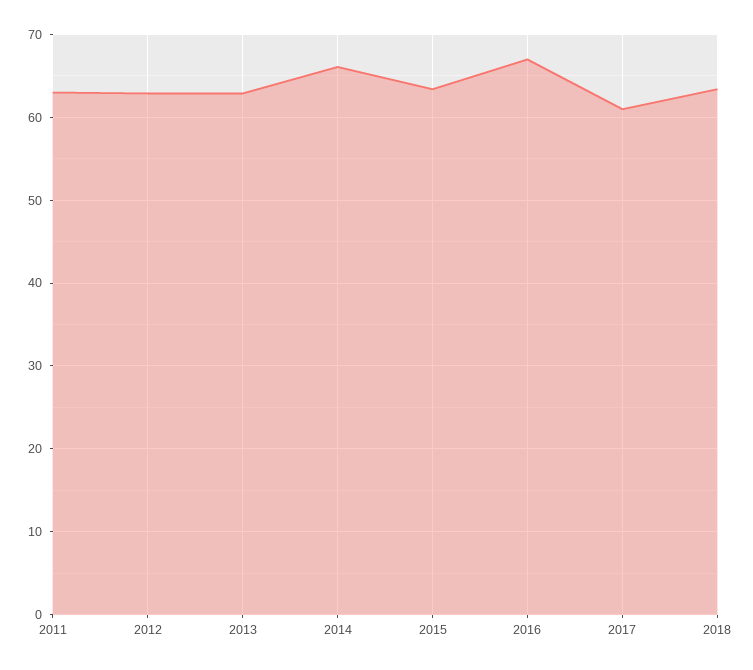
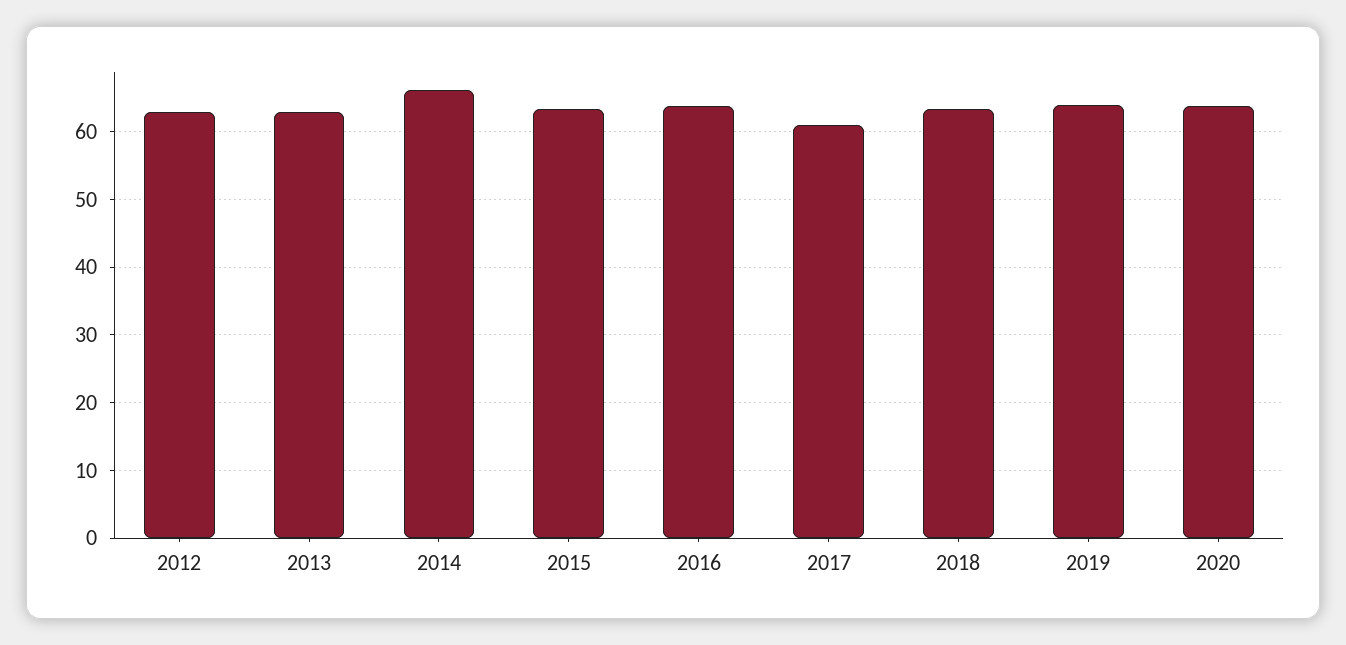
2011: 63 -> none
2016: 67 -> 64
2019: none -> 64
2020: none -> 64

